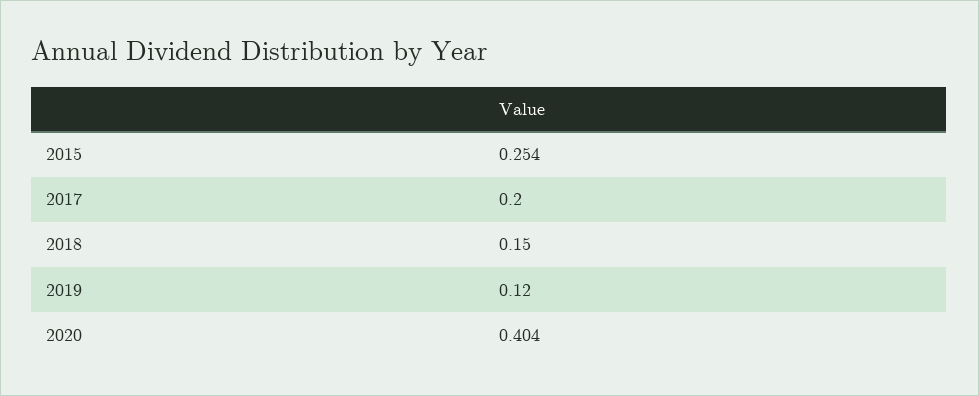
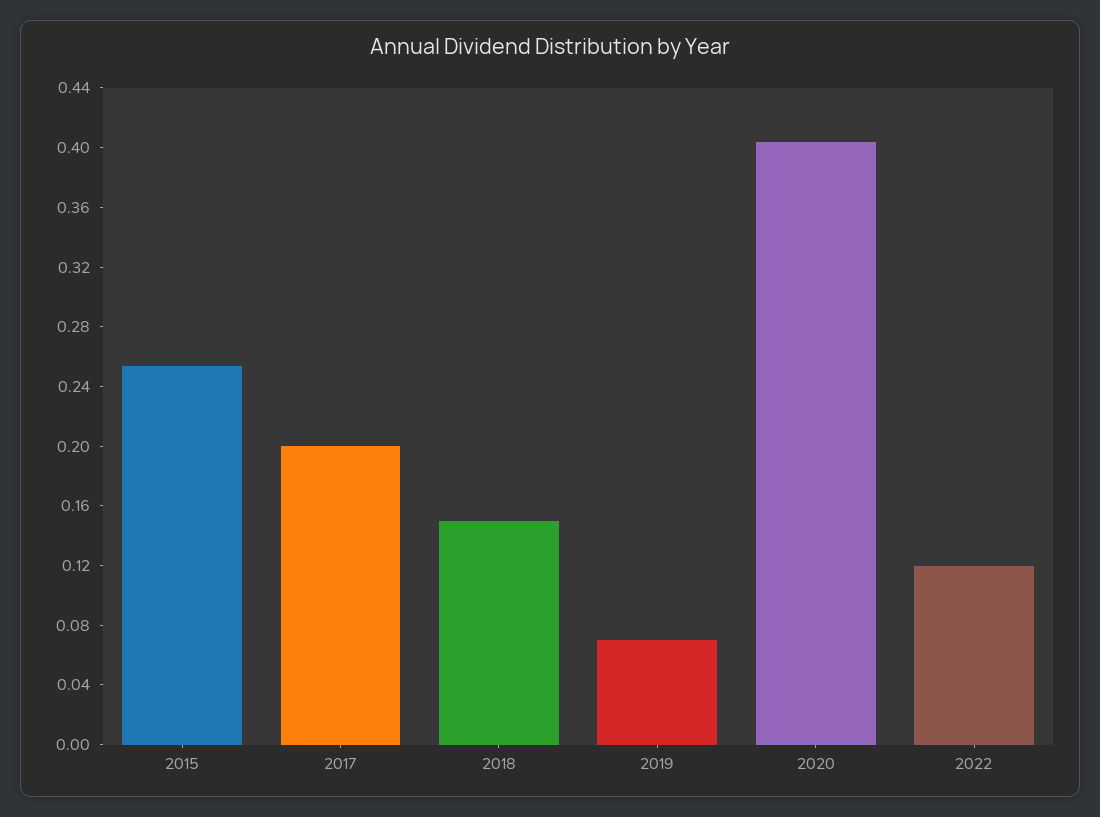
2019: 0.12 -> 0.07
2022: none -> 0.12

